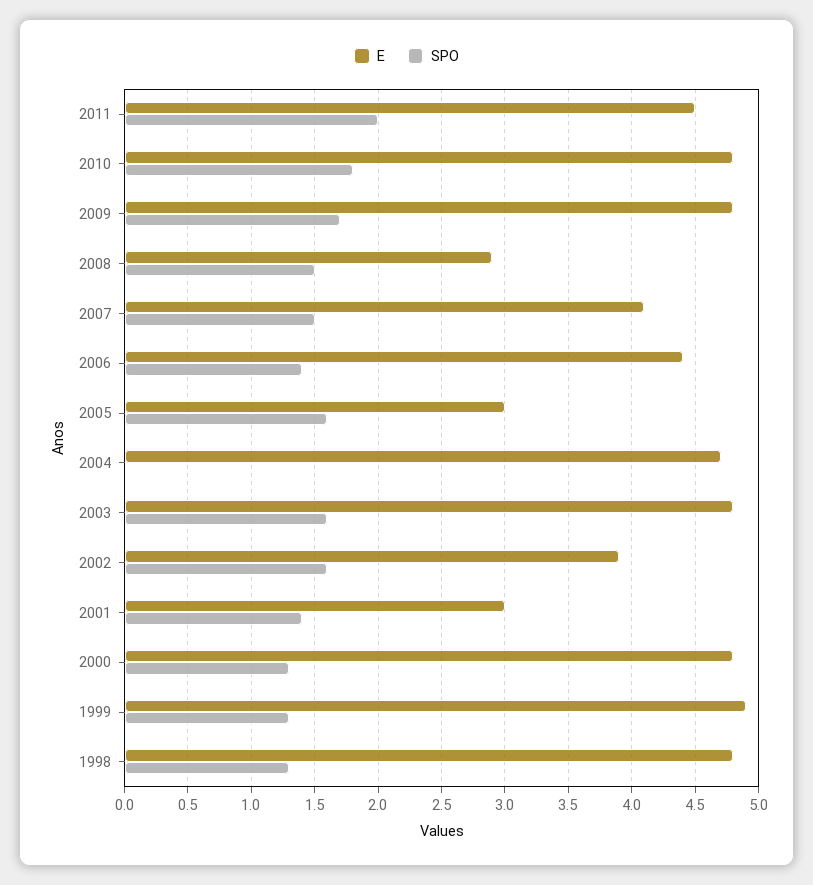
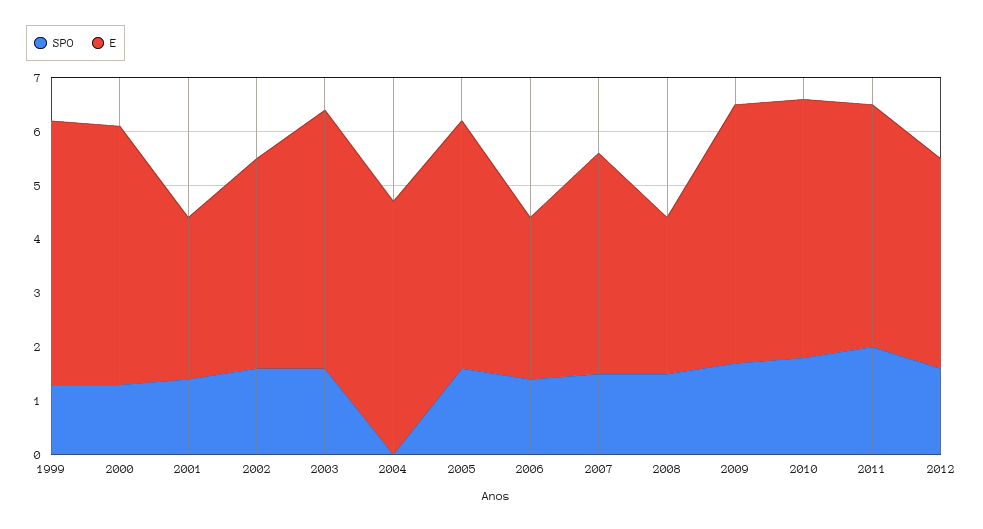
E, 2006: 4.4 -> 3
E, 2005: 3 -> 4.5
E, 1998: 4.8 -> none
SPO, 1998: 1.3 -> none
SPO, 2012: none -> 1.5
E, 2012: none -> 4

